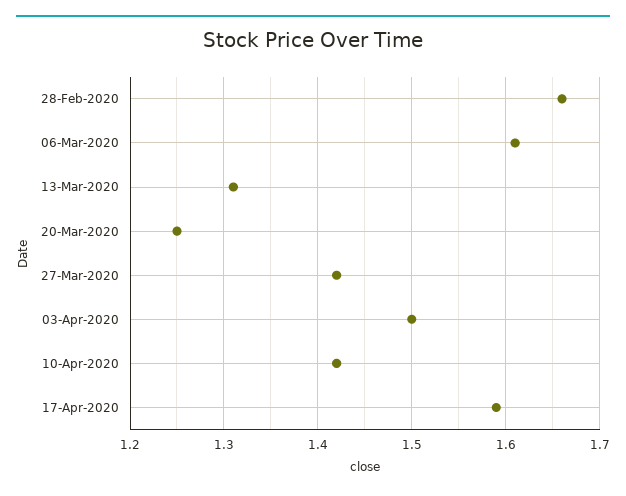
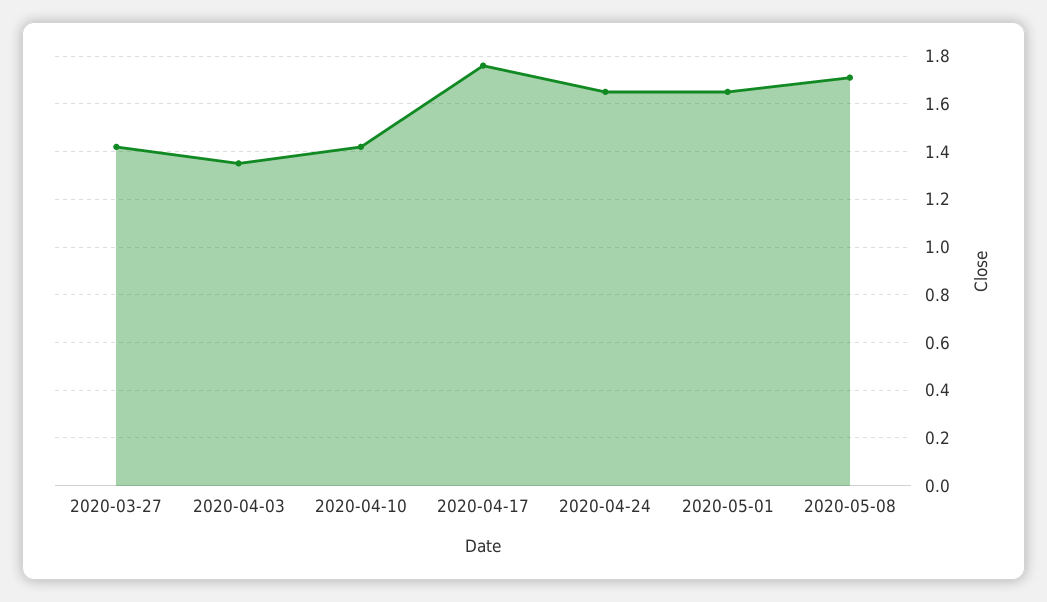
28-Feb-2020: 1.66 -> none
06-Mar-2020: 1.61 -> none
13-Mar-2020: 1.31 -> none
20-Mar-2020: 1.25 -> none
03-Apr-2020: 1.5 -> 1.35
17-Apr-2020: 1.59 -> 1.75
2020-04-24: none -> 1.65
2020-05-01: none -> 1.65
2020-05-08: none -> 1.7

